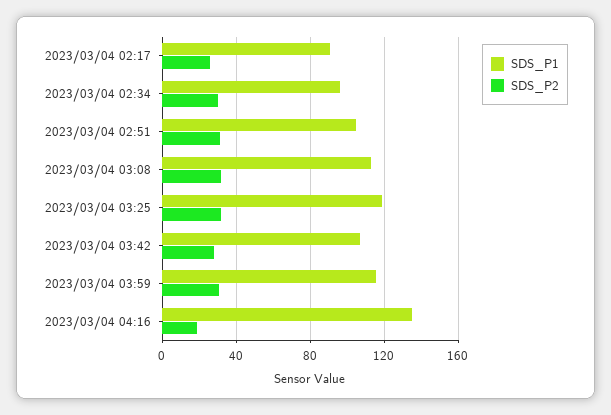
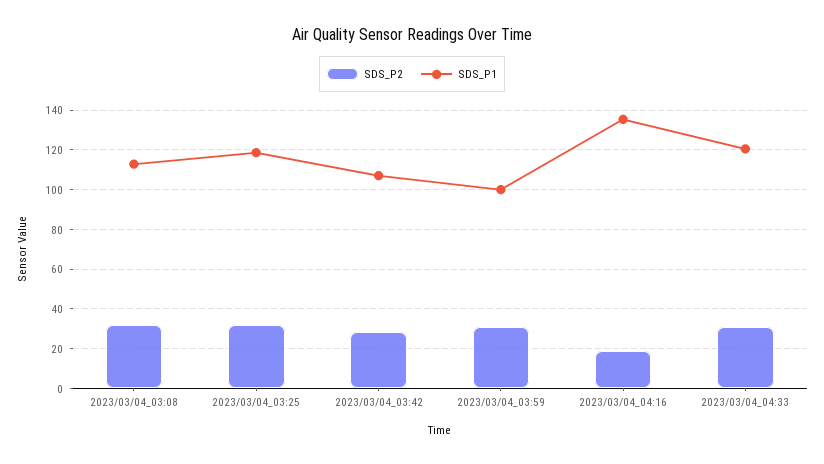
SDS_P1, 2023/03/04 02:17: 90 -> none
SDS_P2, 2023/03/04 02:17: 25 -> none
SDS_P1, 2023/03/04 02:34: 95 -> none
SDS_P2, 2023/03/04 02:34: 30 -> none
SDS_P1, 2023/03/04 02:51: 105 -> none
SDS_P2, 2023/03/04 02:51: 30 -> none
SDS_P1, 2023/03/04 03:59: 115 -> 100
SDS_P2, 2023/03/04_04:33: none -> 30
SDS_P1, 2023/03/04_04:33: none -> 120

